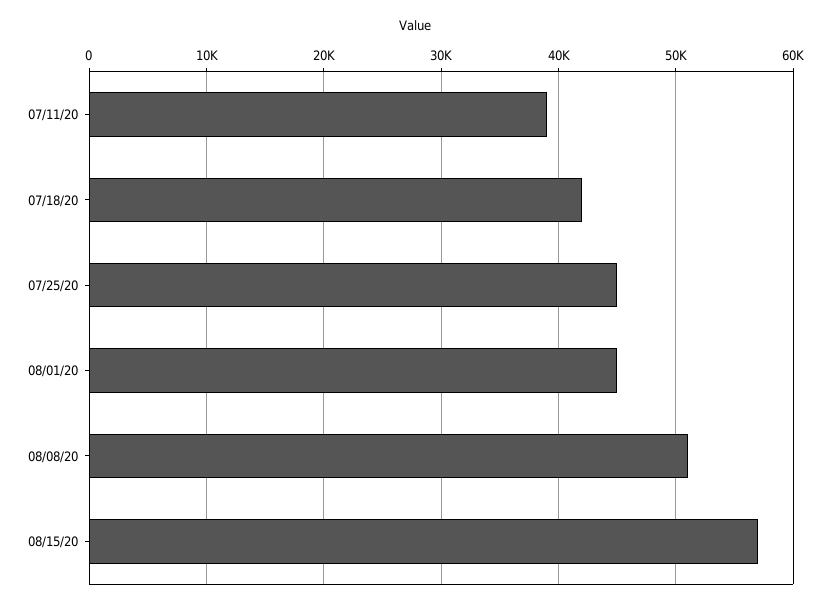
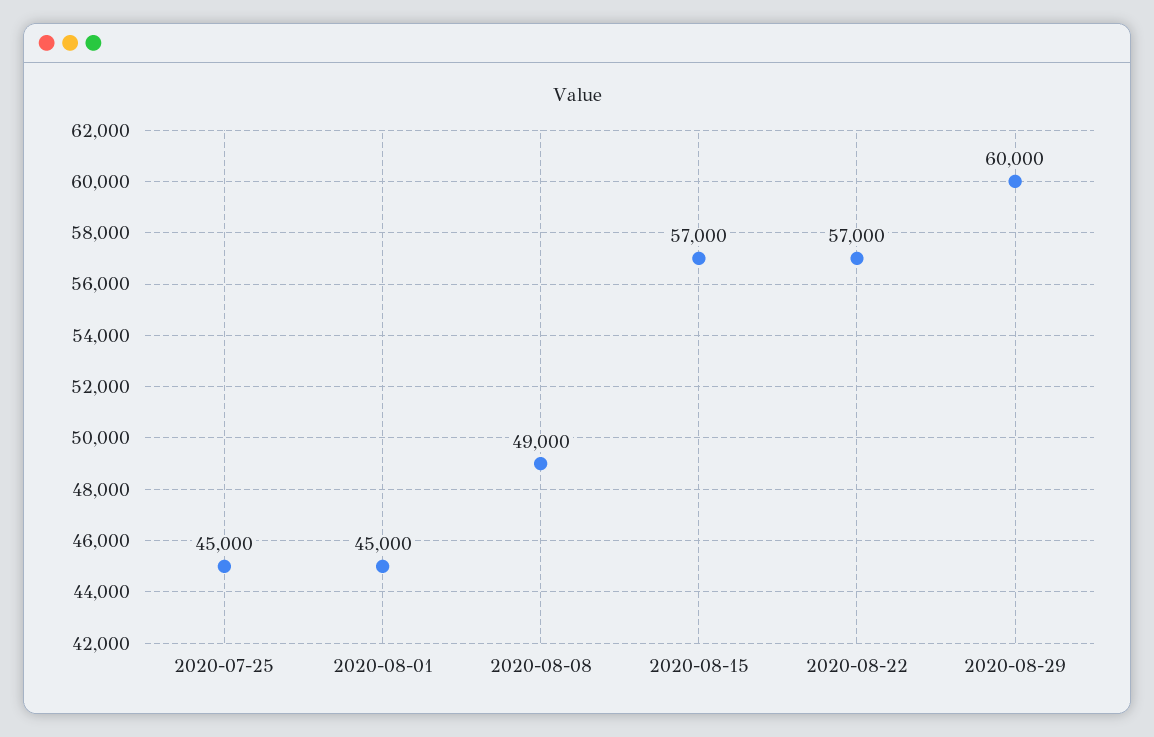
07/11/20: 39000 -> none
07/18/20: 42000 -> none
08/08/20: 51000 -> 49000
2020-08-22: none -> 57000
2020-08-29: none -> 60000

